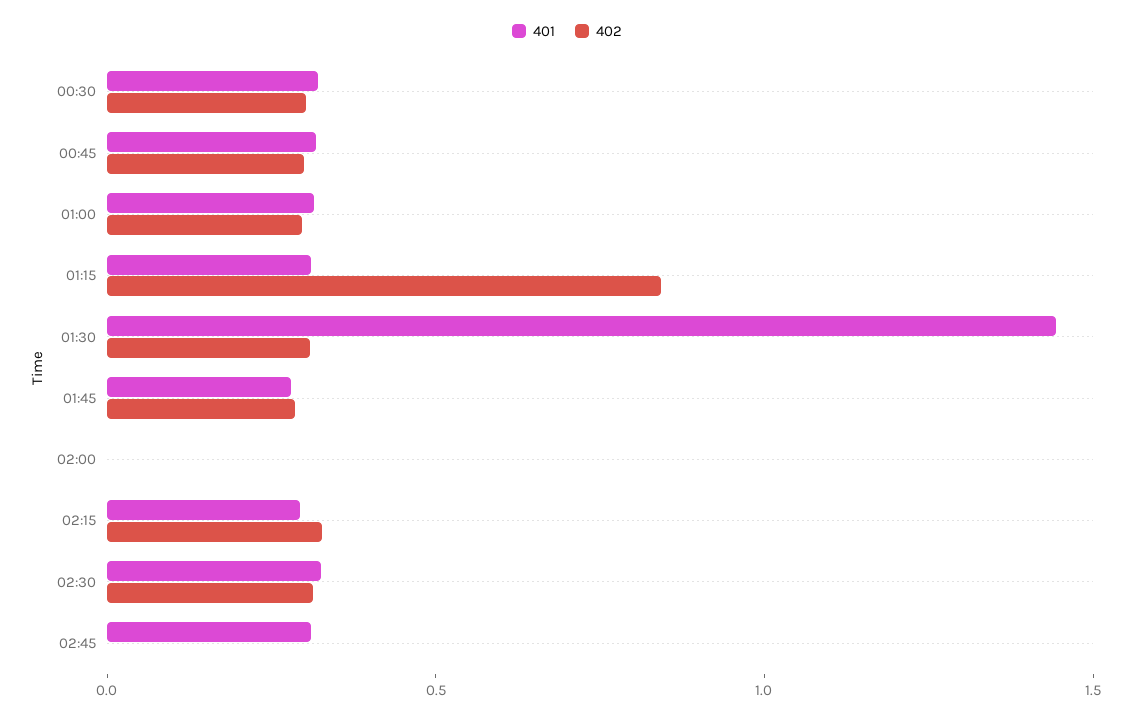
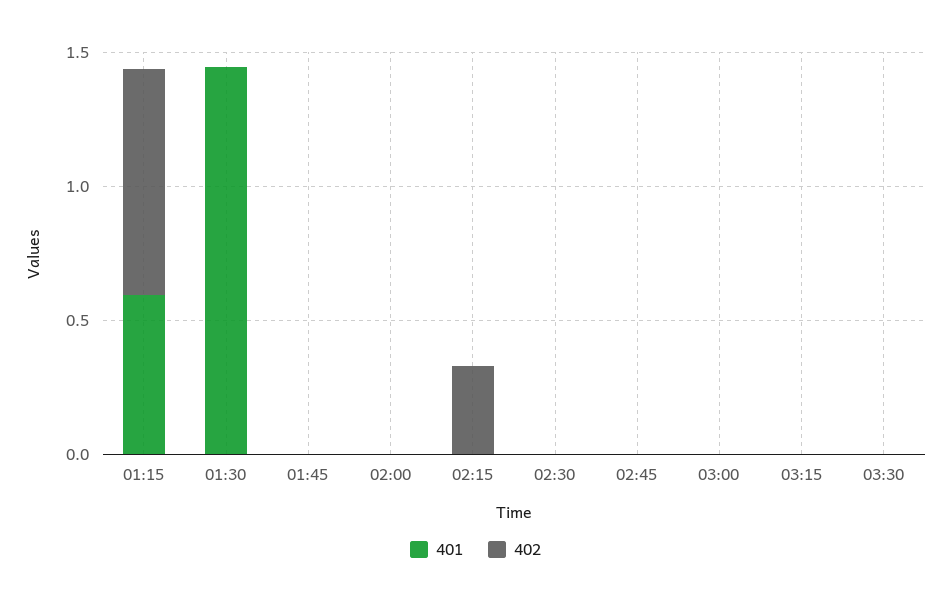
401, 00:30: 0.3 -> none
402, 00:30: 0.3 -> none
401, 00:45: 0.3 -> none
402, 00:45: 0.3 -> none
401, 01:00: 0.3 -> none
402, 01:00: 0.3 -> none
401, 01:15: 0.3 -> 0.6
402, 01:30: 0.3 -> 0
401, 01:45: 0.3 -> 0
402, 01:45: 0.3 -> 0
401, 02:15: 0.3 -> 0
401, 02:30: 0.3 -> 0
402, 02:30: 0.3 -> 0
401, 02:45: 0.3 -> 0
401, 03:00: none -> 0
402, 03:00: none -> 0
401, 03:15: none -> 0
402, 03:15: none -> 0
401, 03:30: none -> 0
402, 03:30: none -> 0

